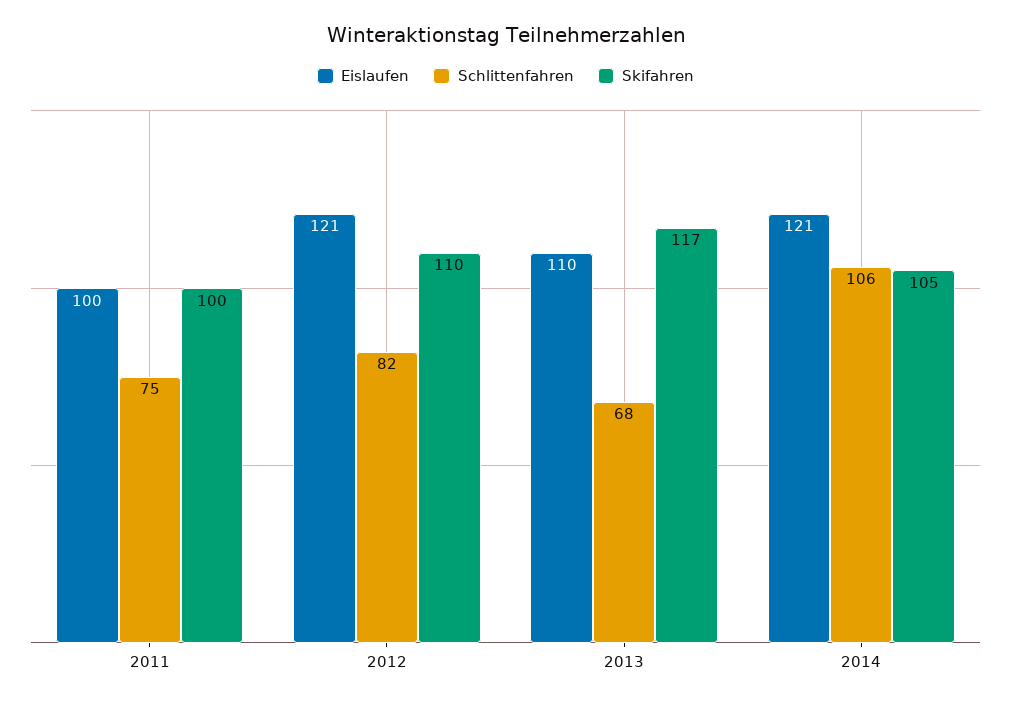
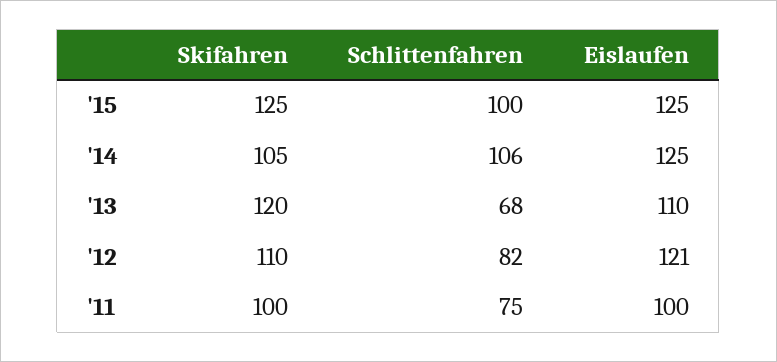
Skifahren, 2013: 117 -> 120
Eislaufen, 2014: 121 -> 125
Skifahren, '15: none -> 125
Schlittenfahren, '15: none -> 100
Eislaufen, '15: none -> 125

